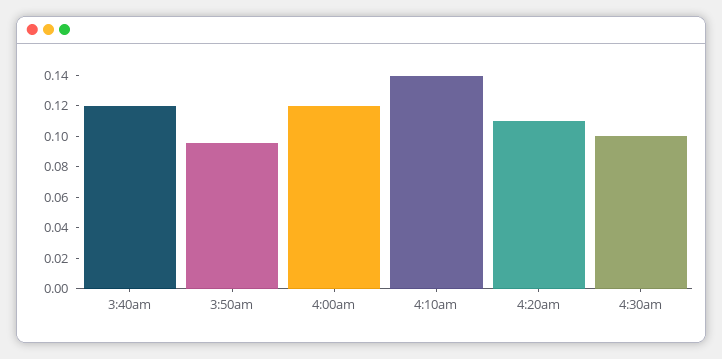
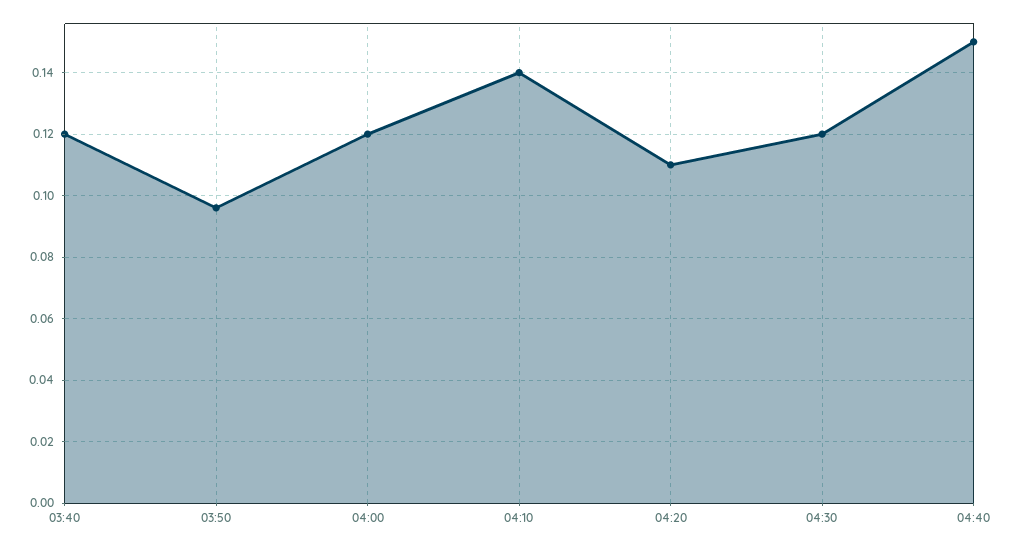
4:30am: 0.1 -> 0.12
04:40: none -> 0.15

